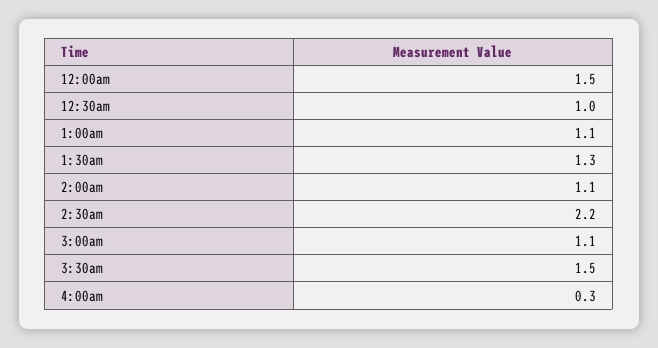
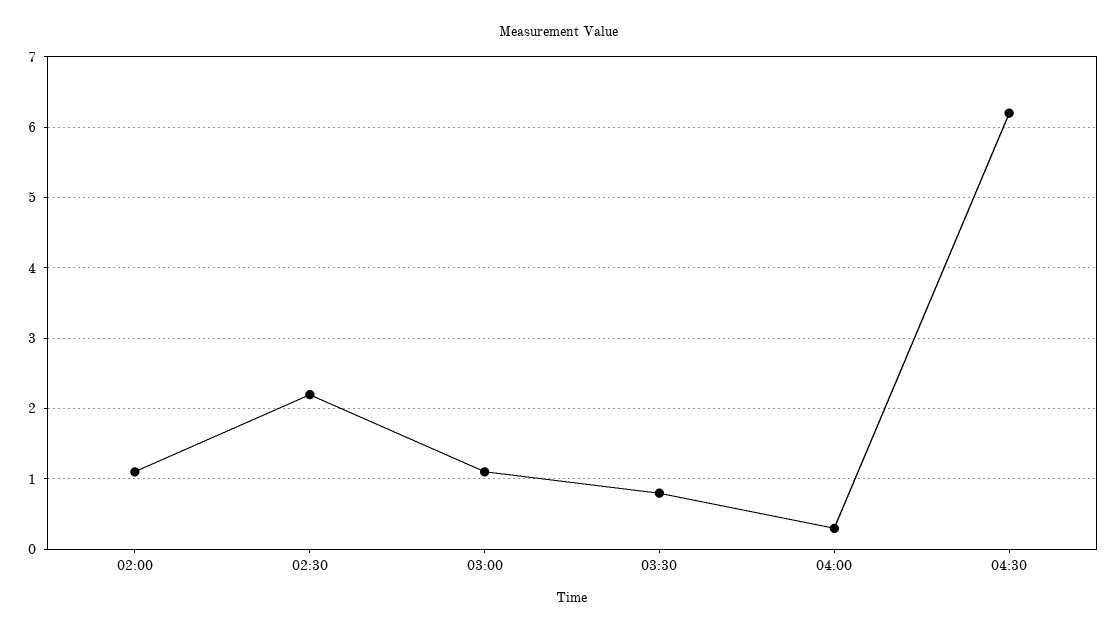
12:00am: 1.5 -> none
12:30am: 1 -> none
1:00am: 1.1 -> none
1:30am: 1.3 -> none
3:30am: 1.5 -> 0.8
04:30: none -> 6.2

